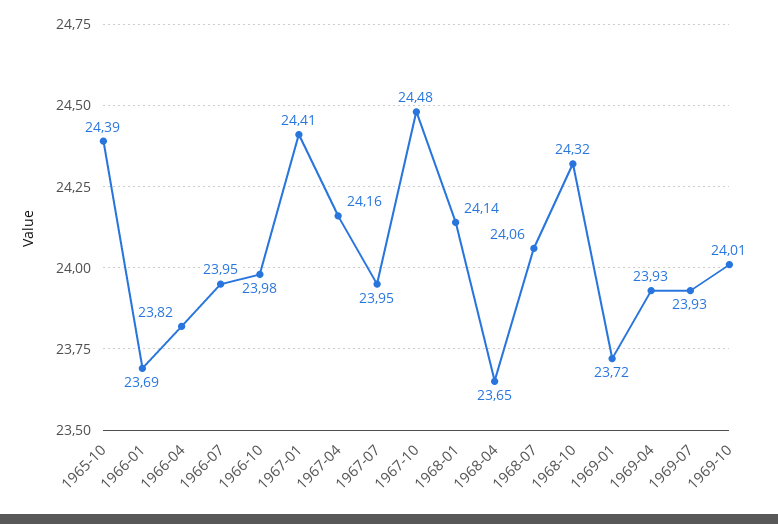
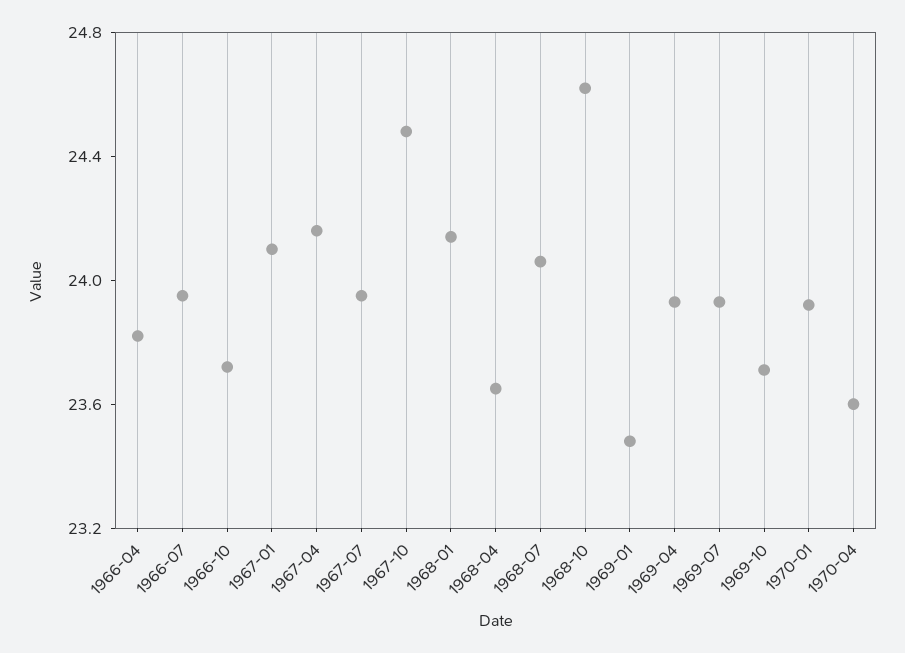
1965-10: 24.39 -> none
1966-01: 23.69 -> none
1966-10: 23.98 -> 23.7
1967-01: 24.41 -> 24.1
1968-10: 24.32 -> 24.6
1969-01: 23.72 -> 23.5
1969-10: 24.01 -> 23.7
1970-01: none -> 23.9
1970-04: none -> 23.6

